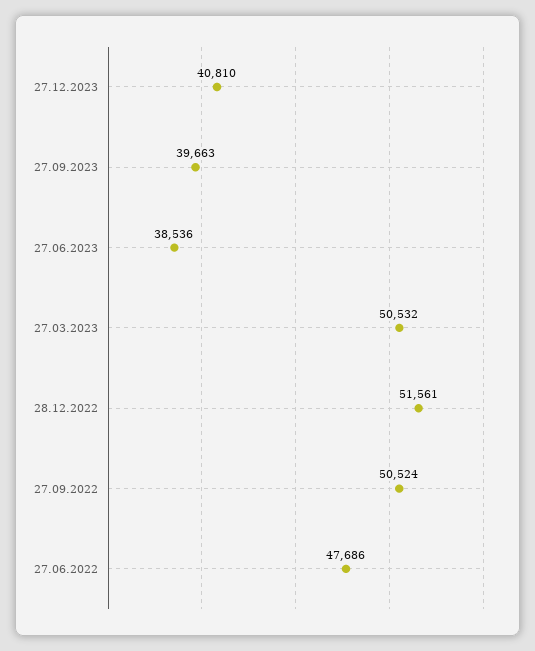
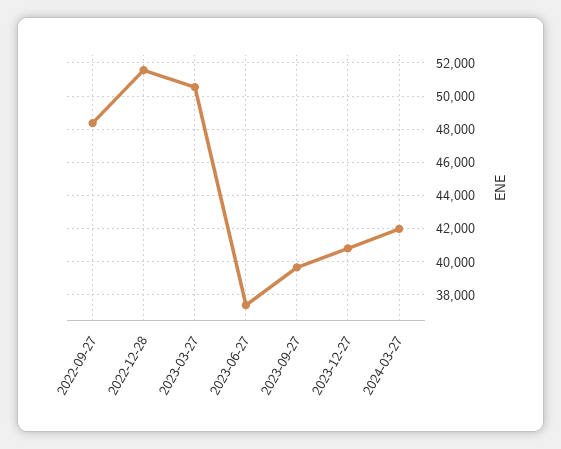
27.06.2023: 38536 -> 37500
27.09.2022: 50524 -> 48500
27.06.2022: 47686 -> none
2024-03-27: none -> 42000

